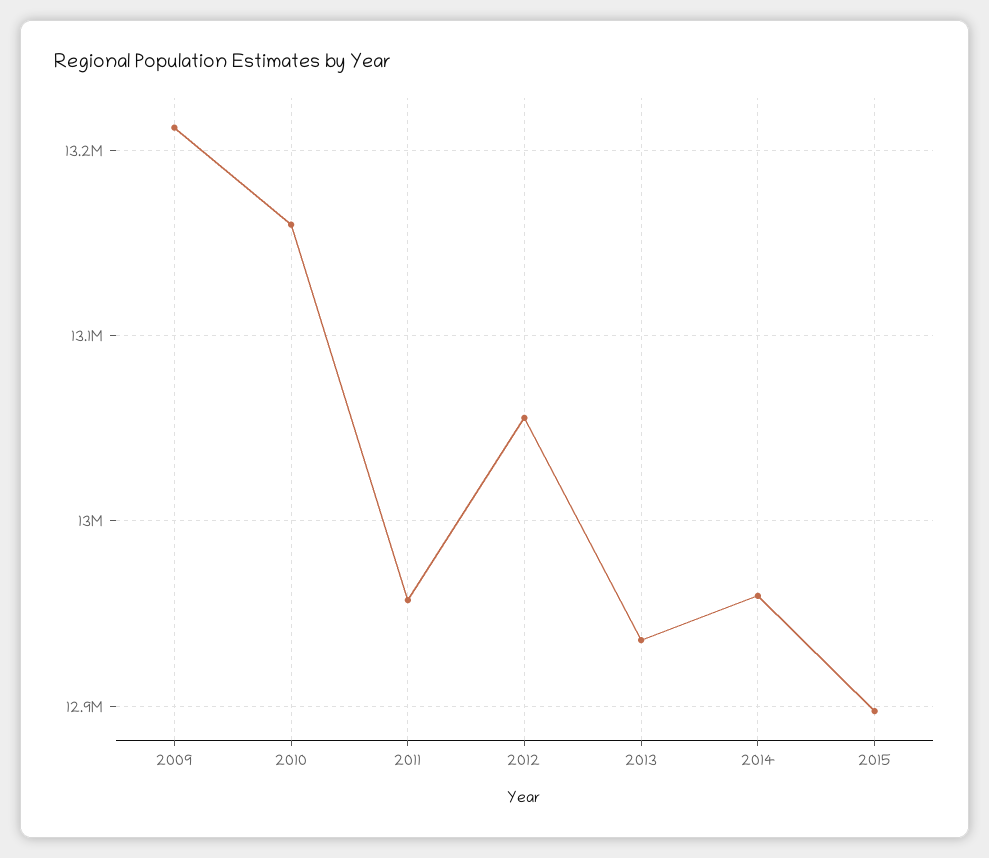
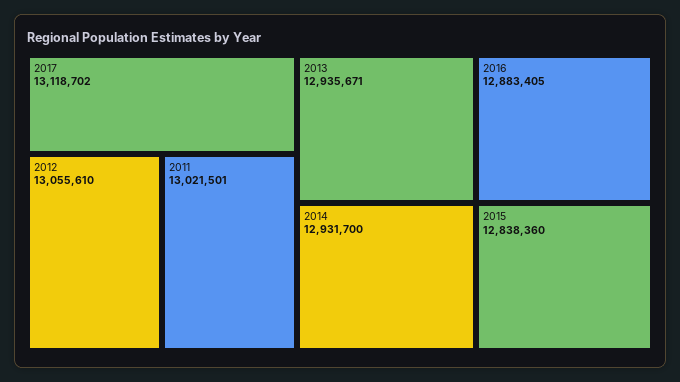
2009: 13210000 -> none
2010: 13160000 -> none
2011: 12960000 -> 13021501
2014: 12960000 -> 12931700
2015: 12900000 -> 12838360
2017: none -> 13118702
2016: none -> 12883405

